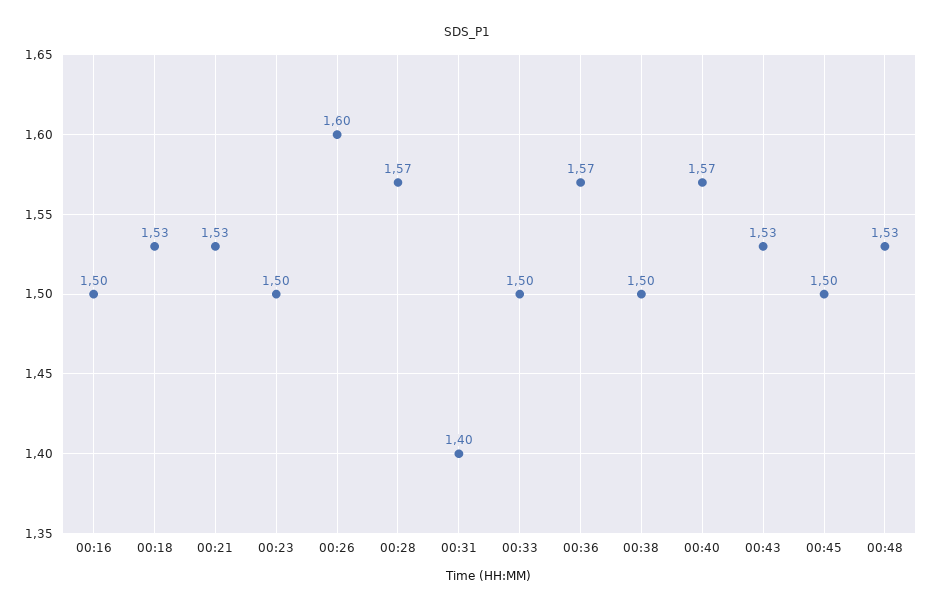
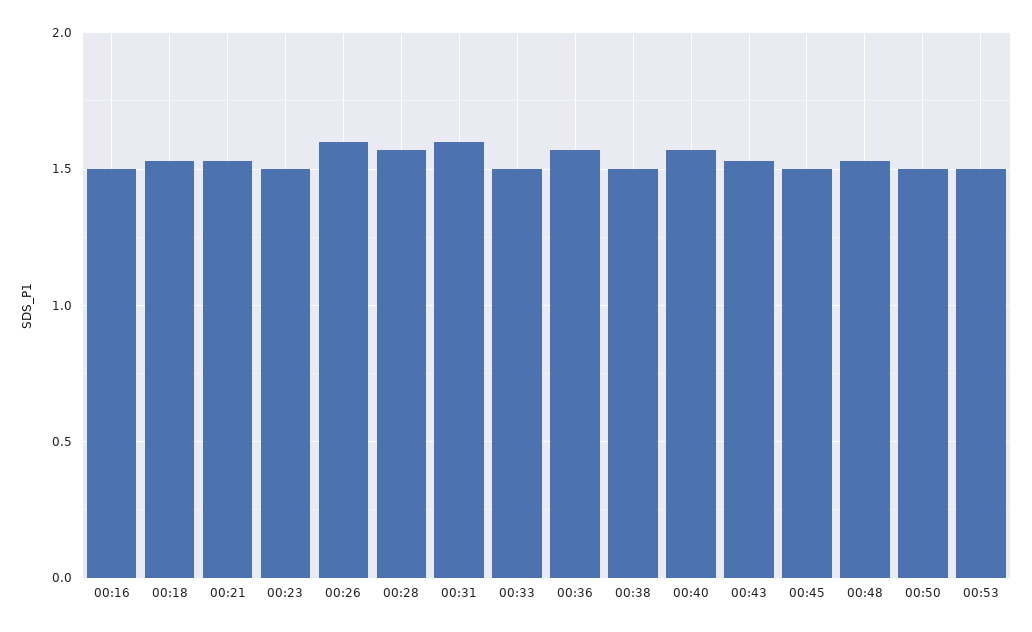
00:31: 1.4 -> 1.6
00:50: none -> 1.5
00:53: none -> 1.5

